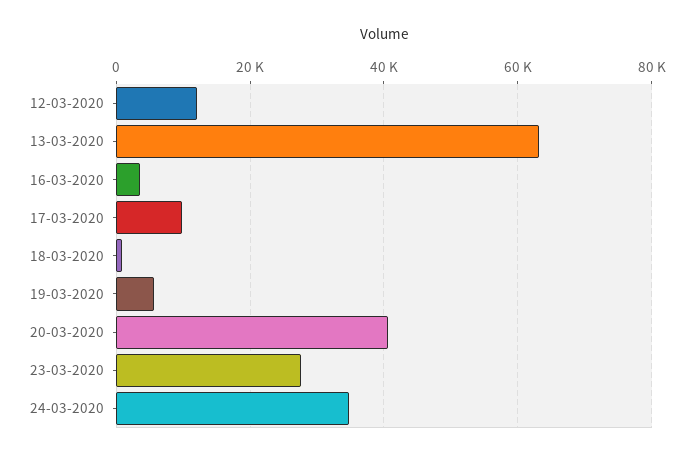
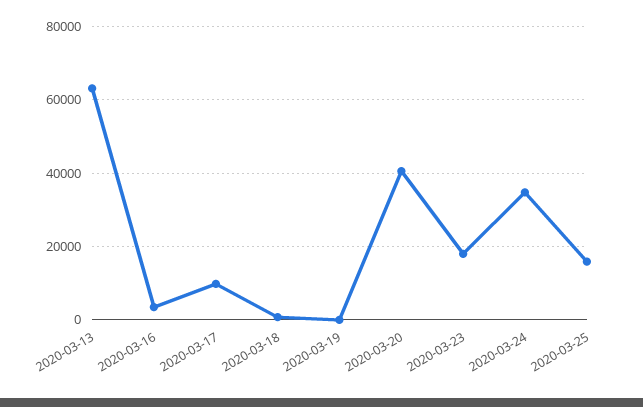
12-03-2020: 12000 -> none
19-03-2020: 6000 -> 0
23-03-2020: 28000 -> 18000
2020-03-25: none -> 16000

